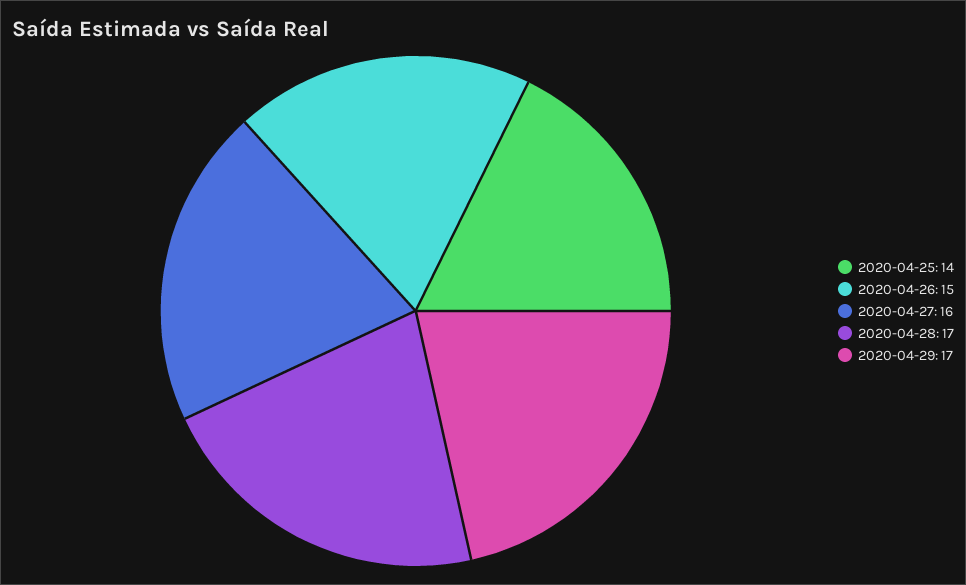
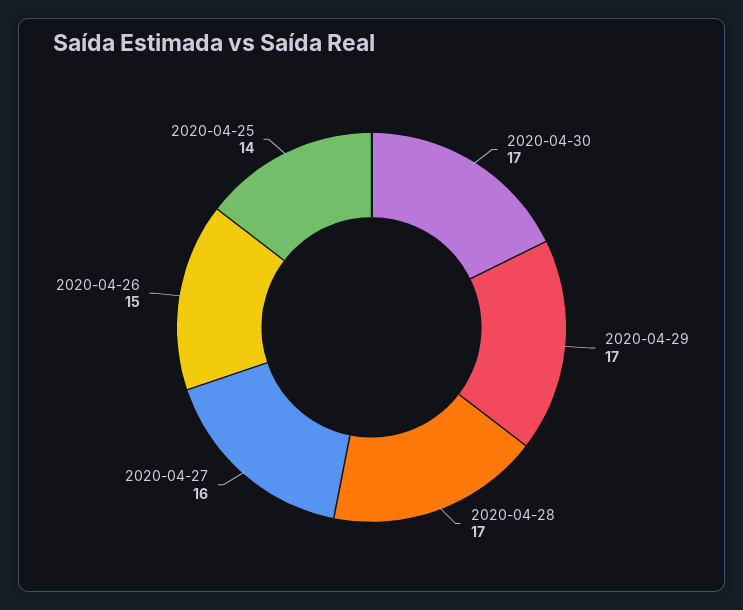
2020-04-30: none -> 17

